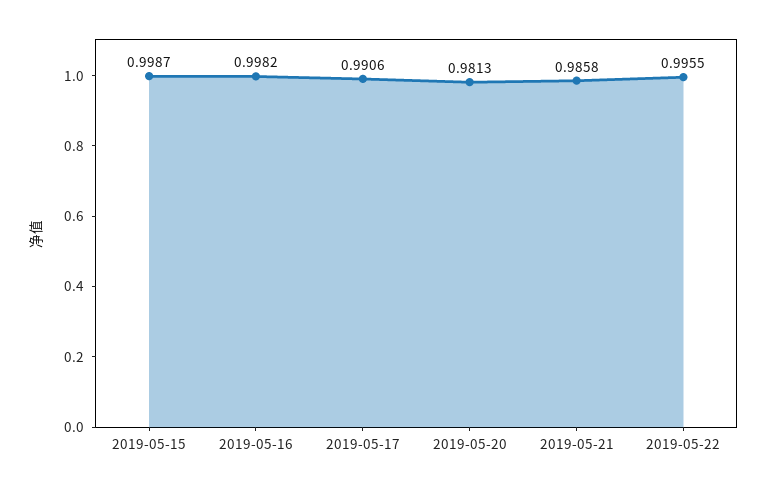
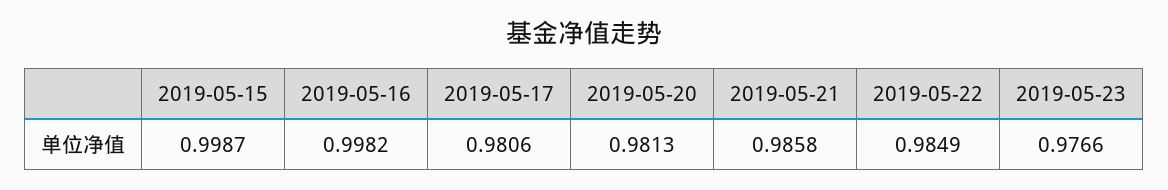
2019-05-17: 0.9906 -> 0.9806
2019-05-22: 0.9955 -> 0.9849
2019-05-23: none -> 0.9766

